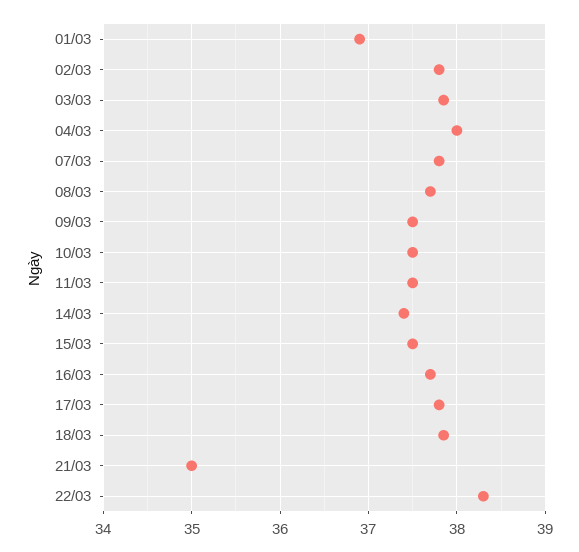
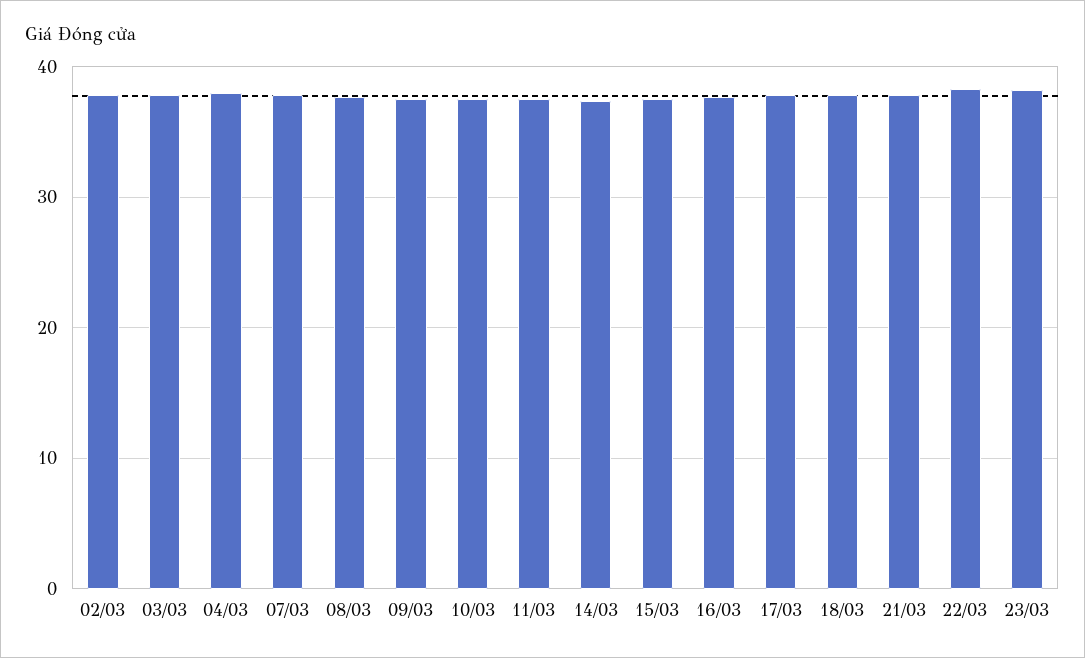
01/03: 36.9 -> none
21/03: 35 -> 38
23/03: none -> 38

